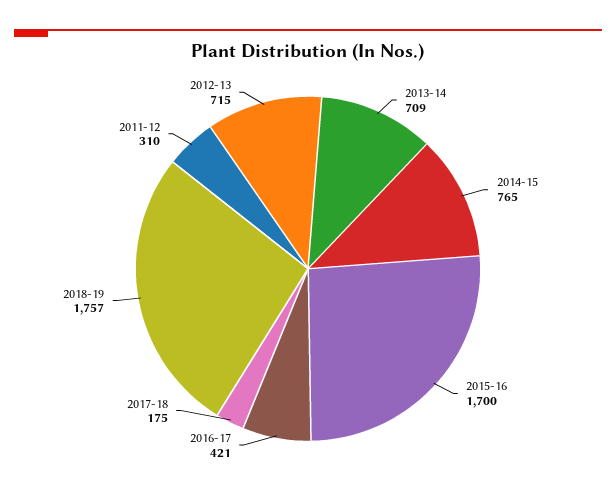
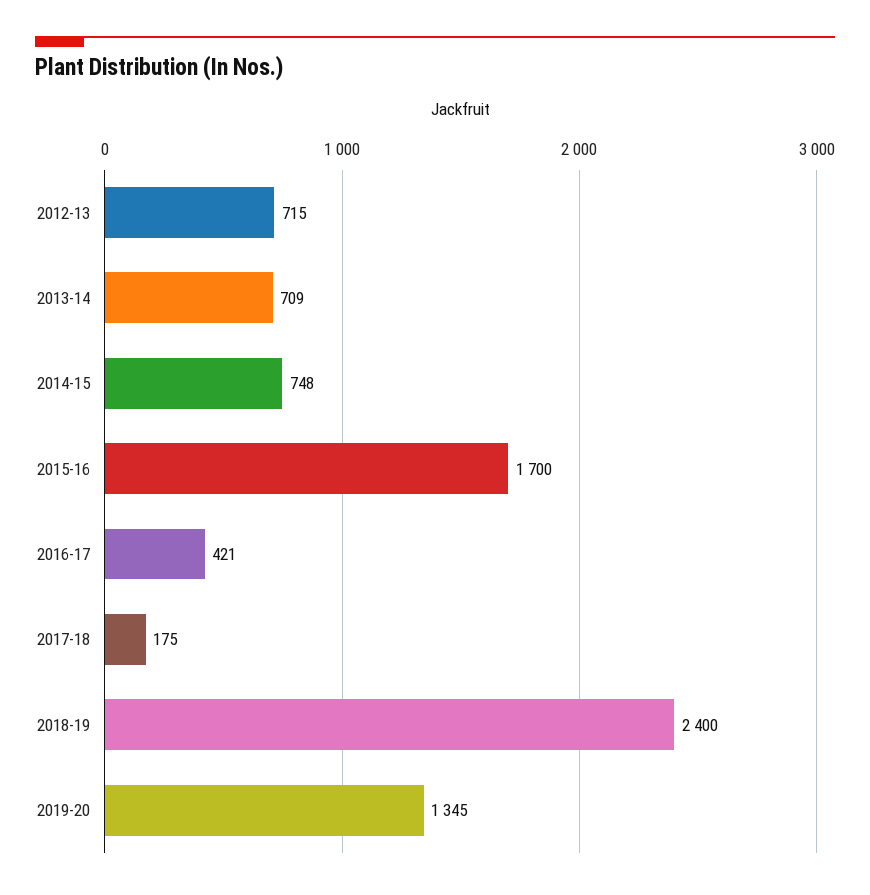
2014-15: 765 -> 748
2018-19: 1757 -> 2400
2011-12: 310 -> none
2019-20: none -> 1345

